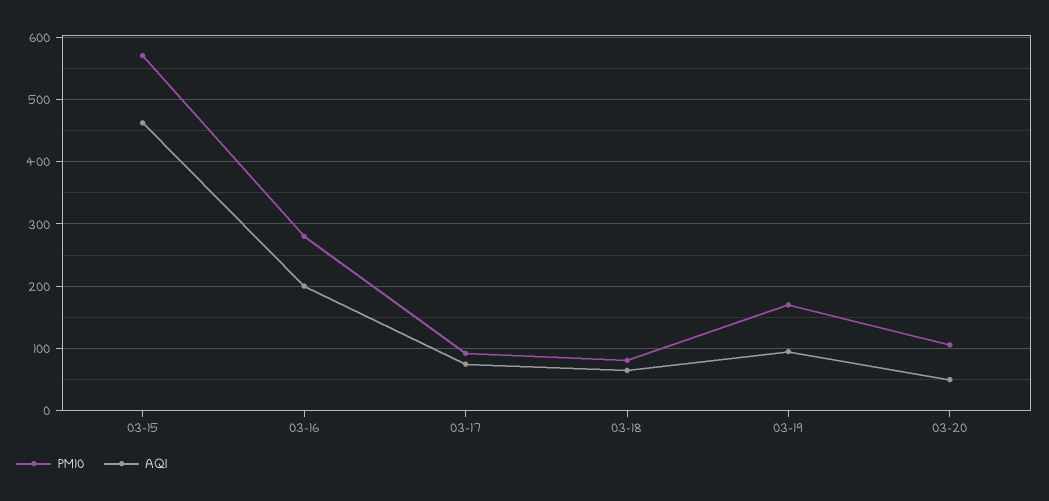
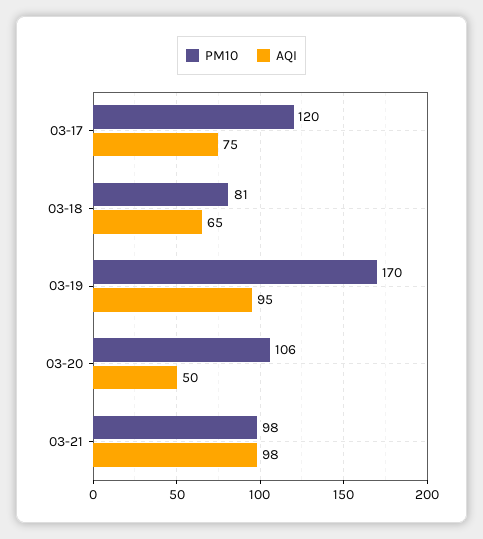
PM10, 03-15: 570 -> none
AQI, 03-15: 460 -> none
PM10, 03-16: 280 -> none
AQI, 03-16: 200 -> none
PM10, 03-17: 90 -> 120
PM10, 03-21: none -> 98
AQI, 03-21: none -> 98

